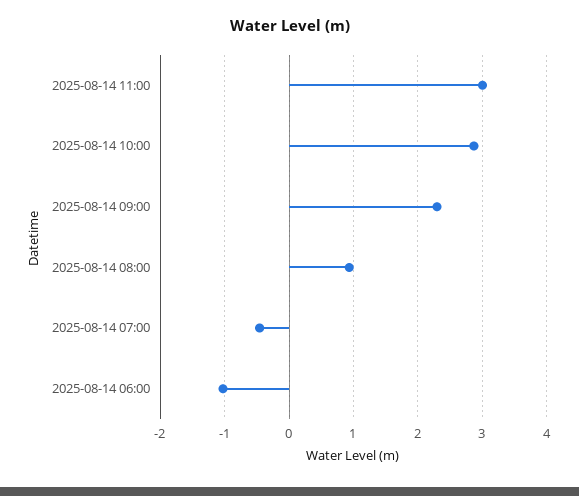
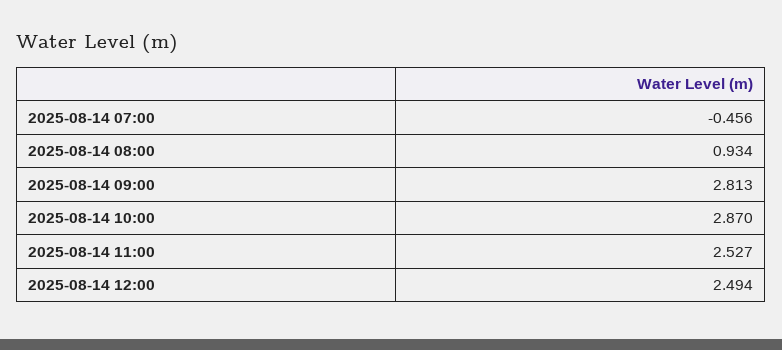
2025-08-14 11:00: 3 -> 2.527
2025-08-14 09:00: 2.3 -> 2.813
2025-08-14 06:00: -1 -> none
2025-08-14 12:00: none -> 2.494

